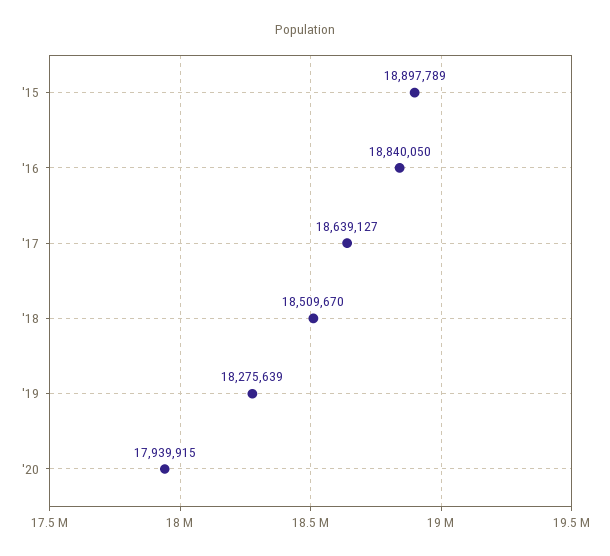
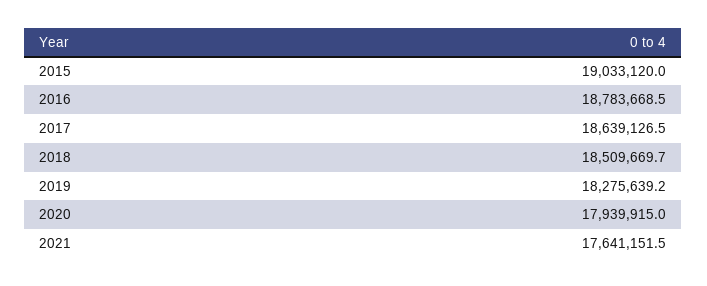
'15: 18897789 -> 19033120
'16: 18840050 -> 18783668.5
2021: none -> 17641151.5

